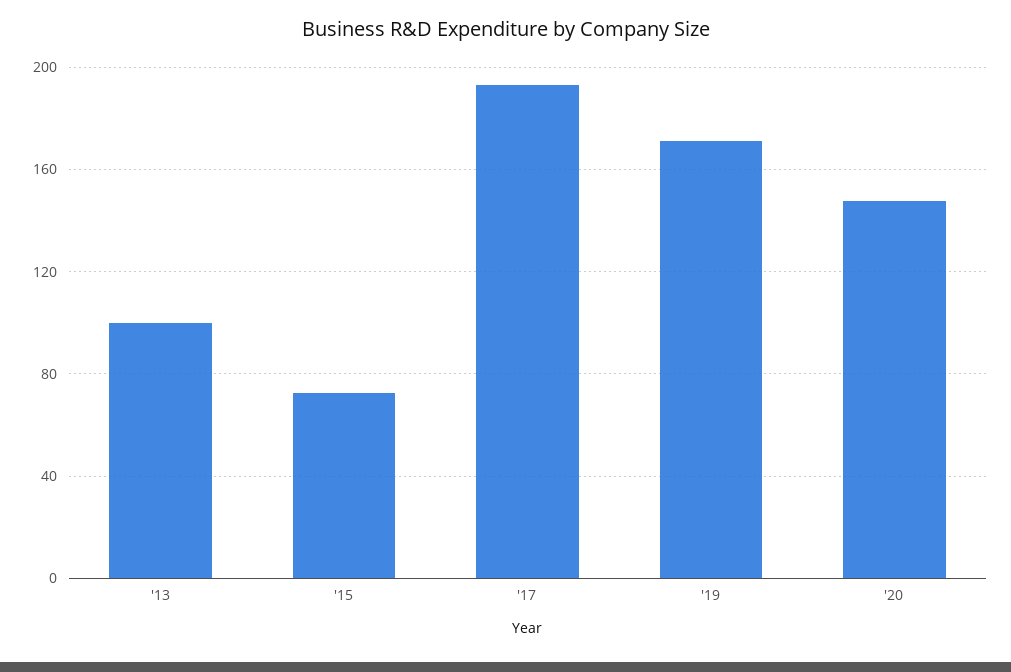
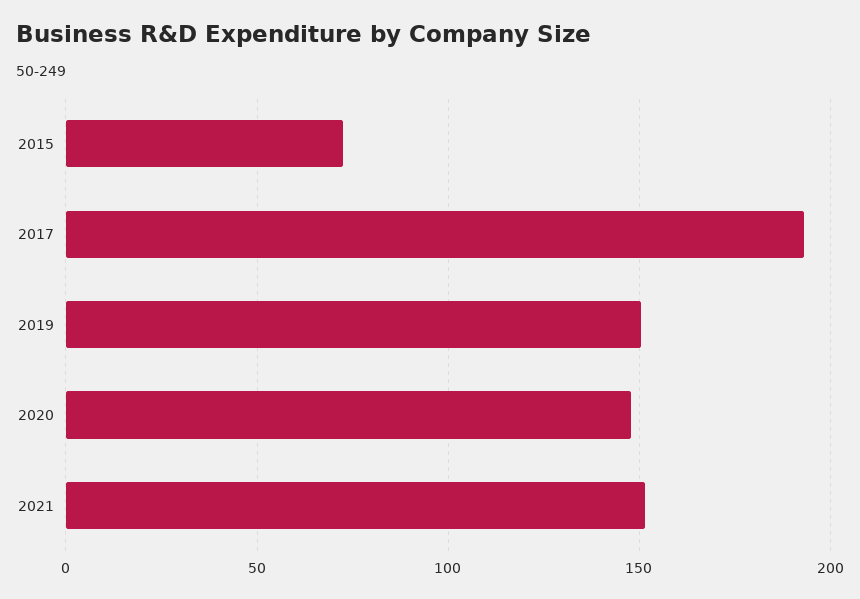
'13: 100 -> none
'19: 170 -> 150
2021: none -> 150

